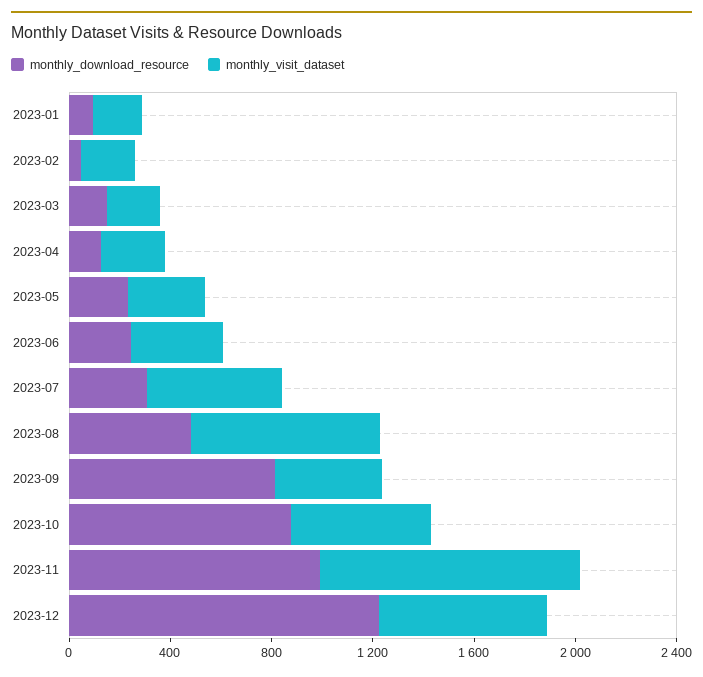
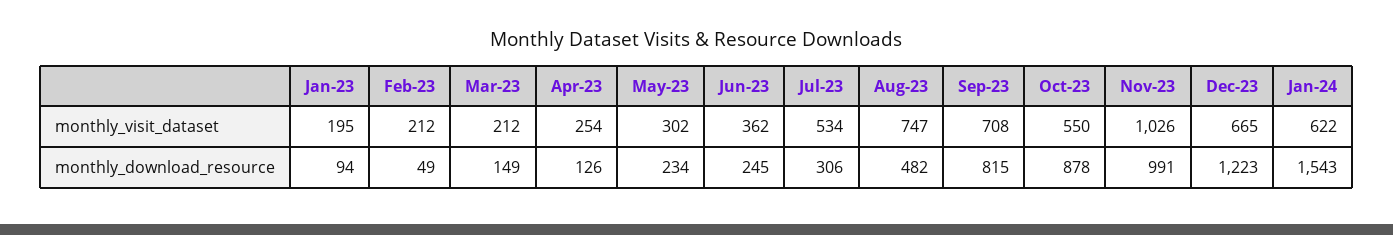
monthly_visit_dataset, 2023-09: 400 -> 708
monthly_visit_dataset, Jan-24: none -> 622
monthly_download_resource, Jan-24: none -> 1543

